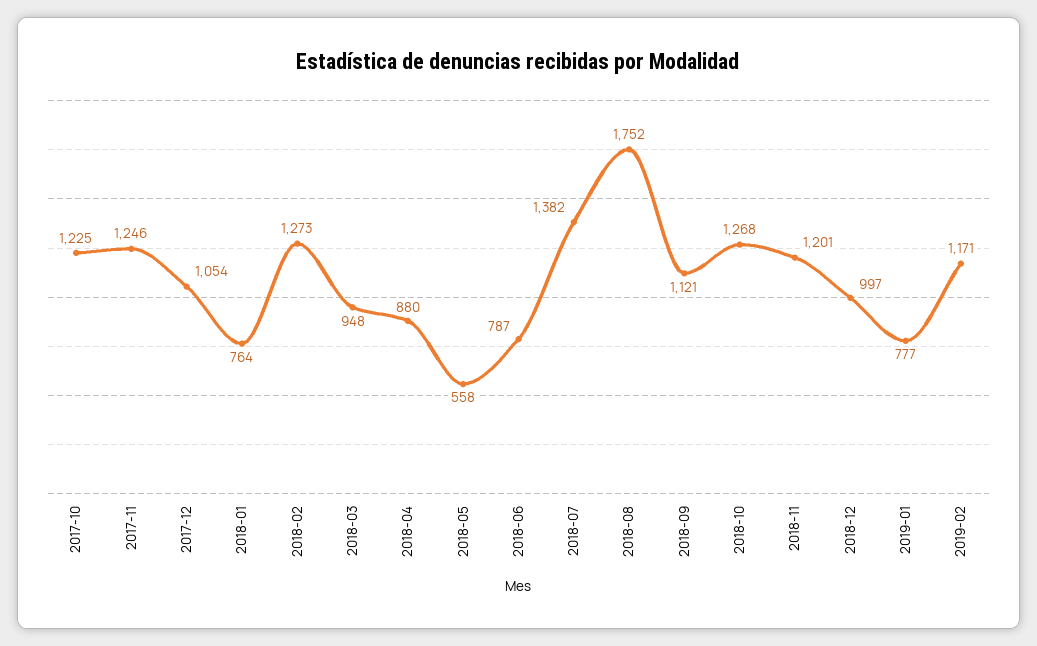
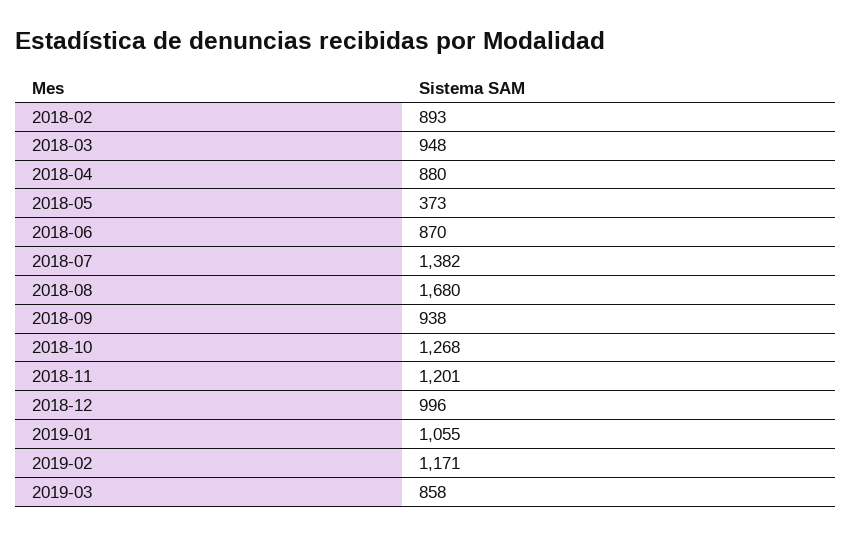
2017-10: 1225 -> none
2017-11: 1246 -> none
2017-12: 1054 -> none
2018-01: 764 -> none
2018-02: 1273 -> 893
2018-05: 558 -> 373
2018-06: 787 -> 870
2018-08: 1752 -> 1680
2018-09: 1121 -> 938
2018-12: 997 -> 996
2019-01: 777 -> 1055
2019-03: none -> 858

